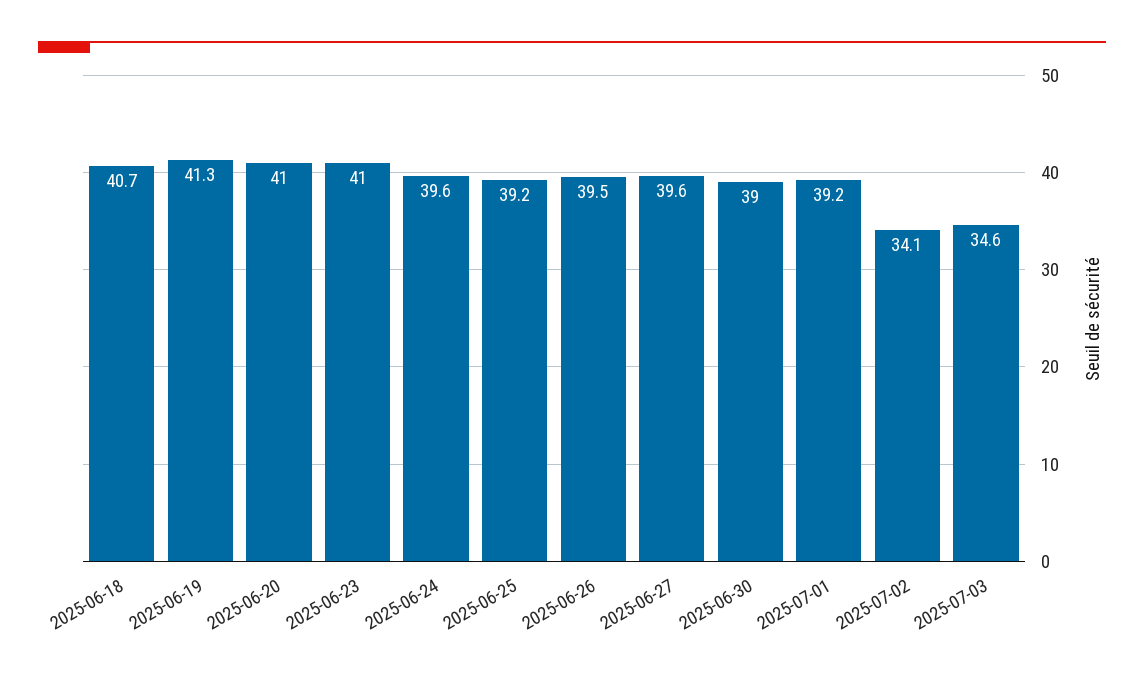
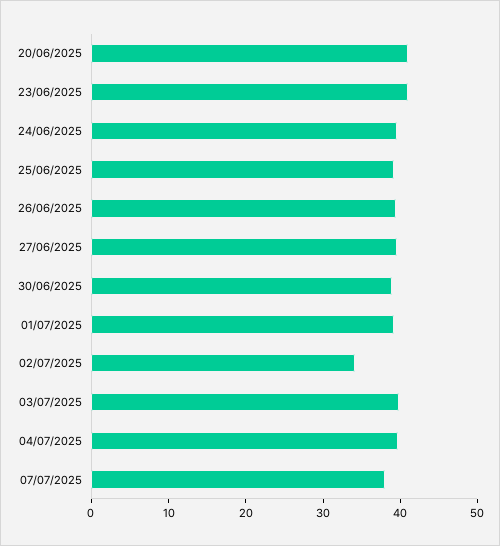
2025-06-18: 40.7 -> none
2025-06-19: 41.3 -> none
2025-07-03: 34.6 -> 40
04/07/2025: none -> 40
07/07/2025: none -> 38

